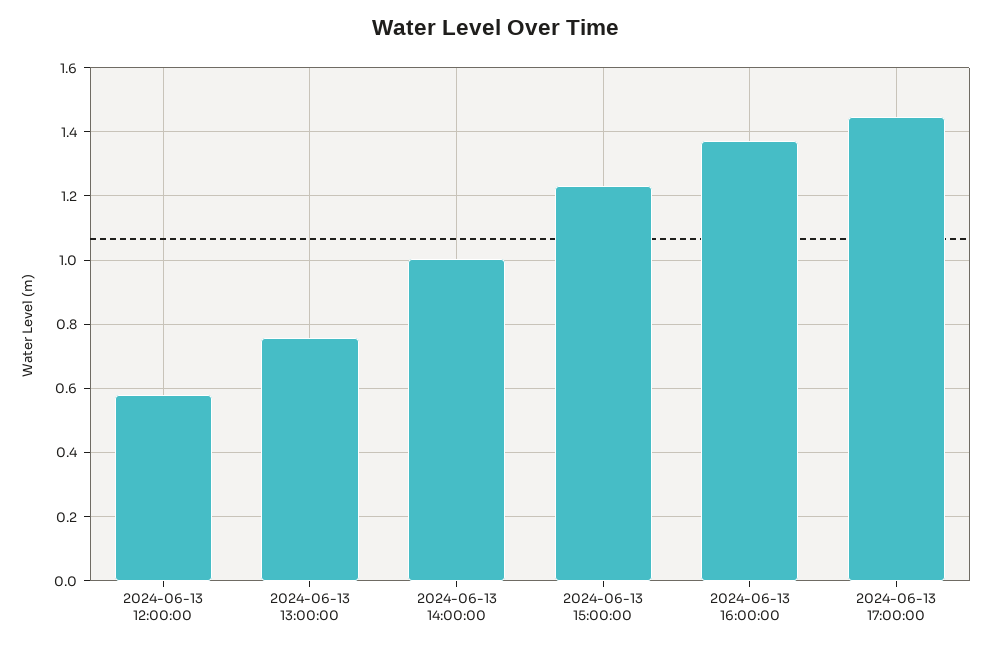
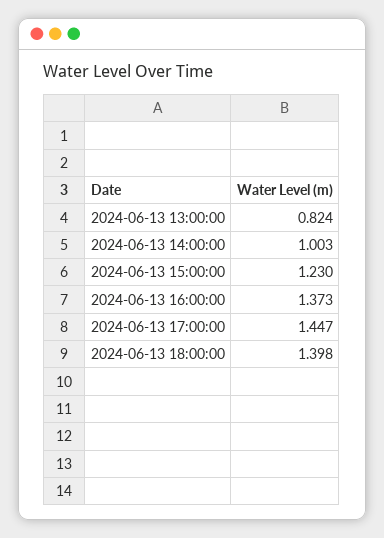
2024-06-13 12:00:00: 0.58 -> none
2024-06-13 13:00:00: 0.76 -> 0.824
2024-06-13 18:00:00: none -> 1.398

